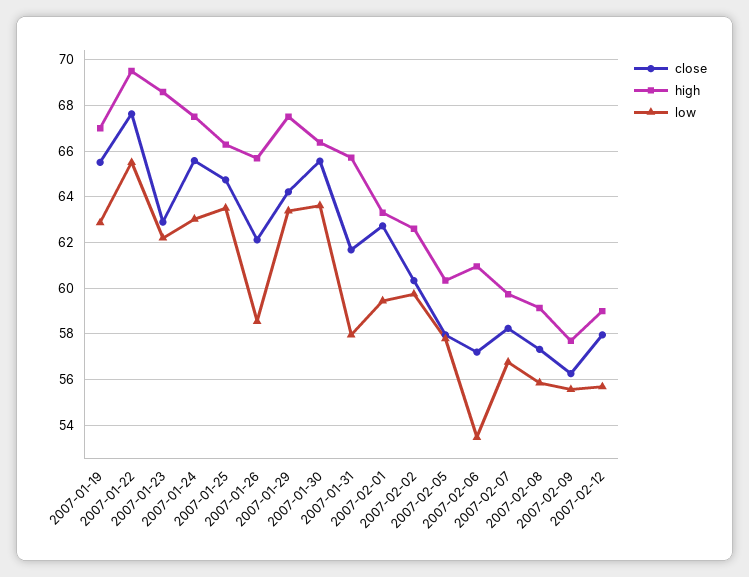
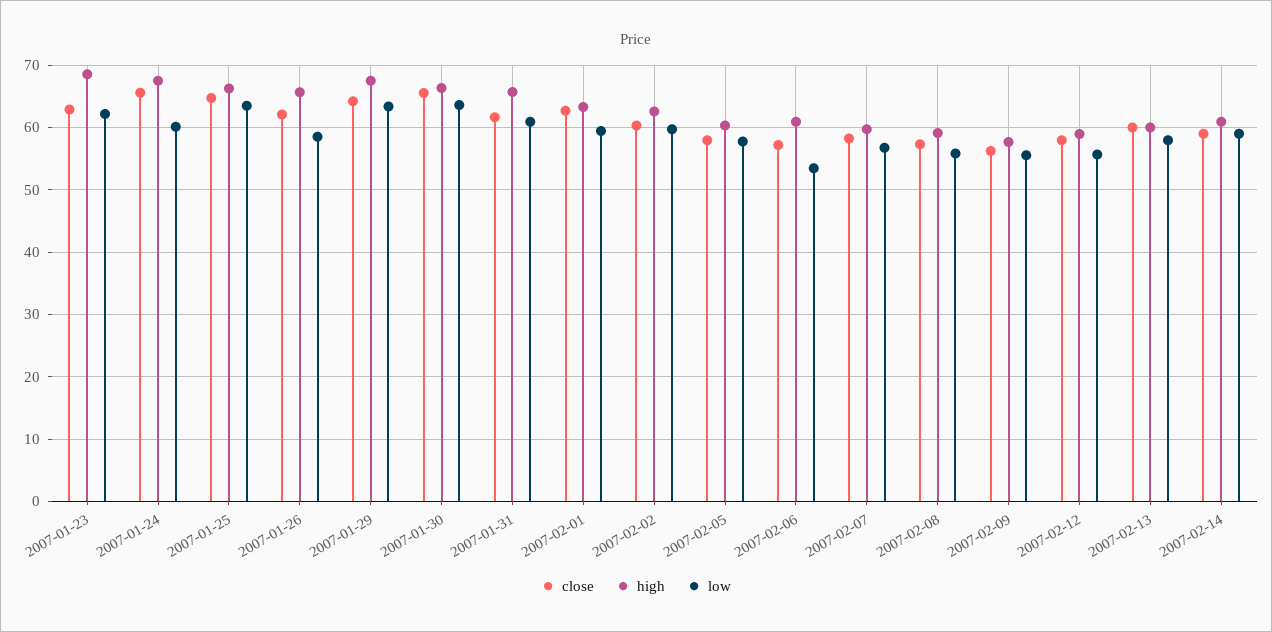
close, 2007-01-19: 65.5 -> none
high, 2007-01-19: 67 -> none
low, 2007-01-19: 63 -> none
close, 2007-01-22: 67.5 -> none
high, 2007-01-22: 69.5 -> none
low, 2007-01-22: 65.5 -> none
low, 2007-01-24: 63 -> 60
low, 2007-01-31: 58 -> 61
close, 2007-02-13: none -> 60
high, 2007-02-13: none -> 60
low, 2007-02-13: none -> 58
close, 2007-02-14: none -> 59
high, 2007-02-14: none -> 61
low, 2007-02-14: none -> 59

